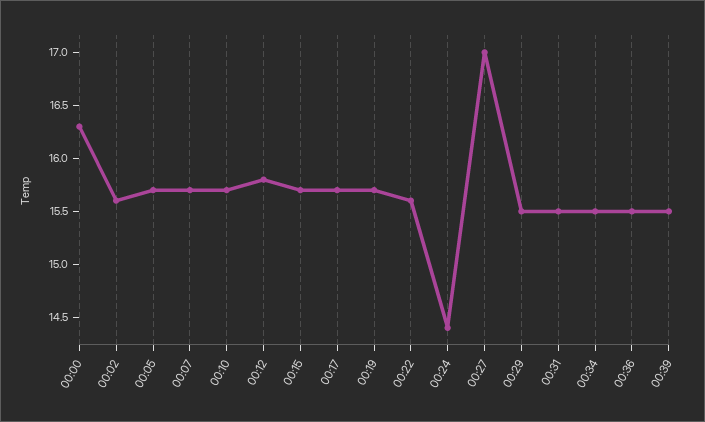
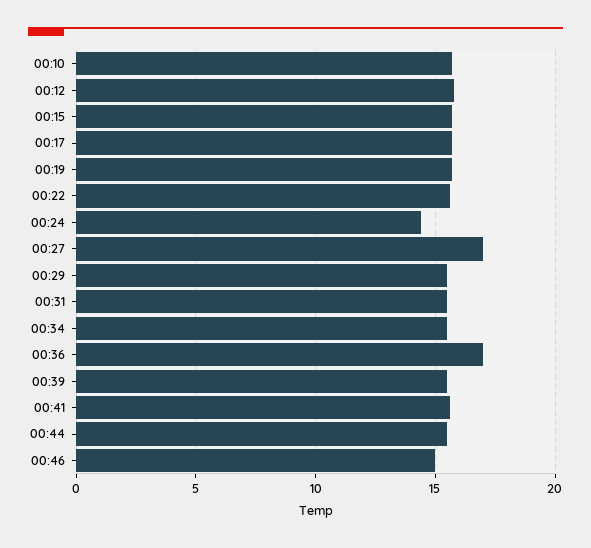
00:00: 16.3 -> none
00:02: 15.6 -> none
00:05: 15.7 -> none
00:07: 15.7 -> none
00:36: 15.5 -> 17
00:41: none -> 15.5
00:44: none -> 15.5
00:46: none -> 15

